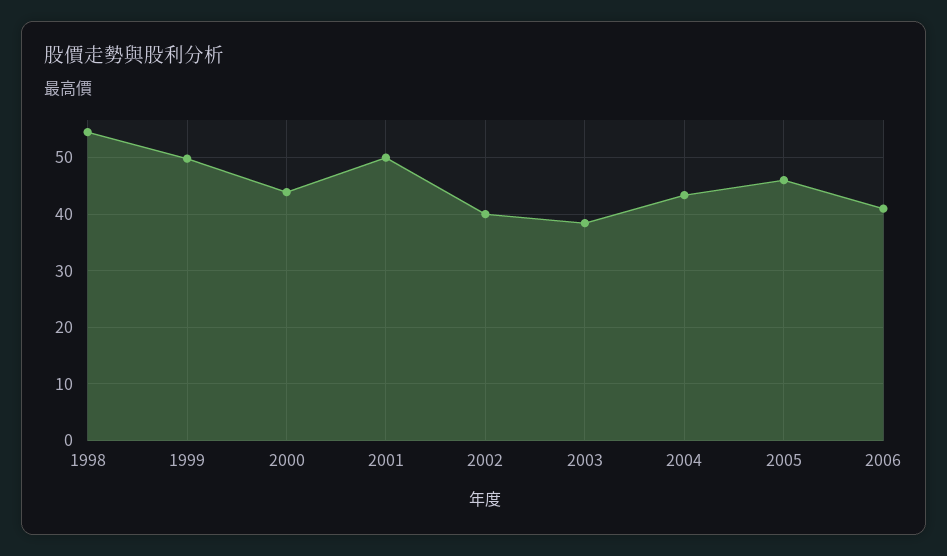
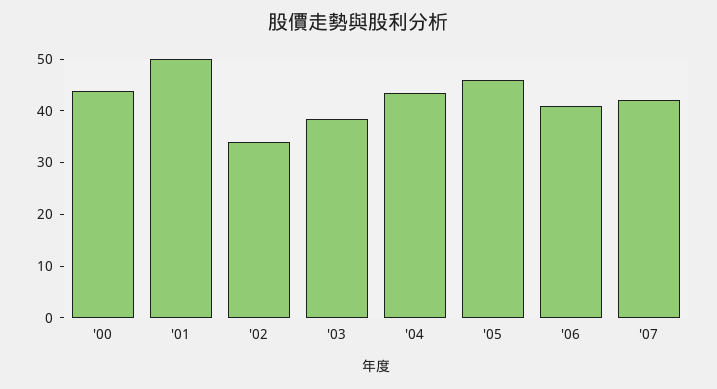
1998: 54 -> none
1999: 50 -> none
2002: 40 -> 34
'07: none -> 42

